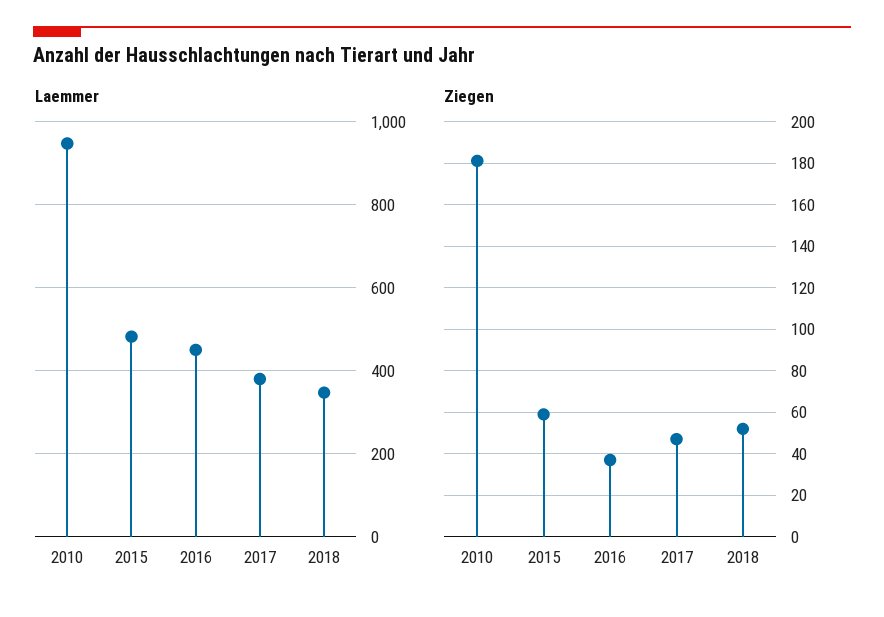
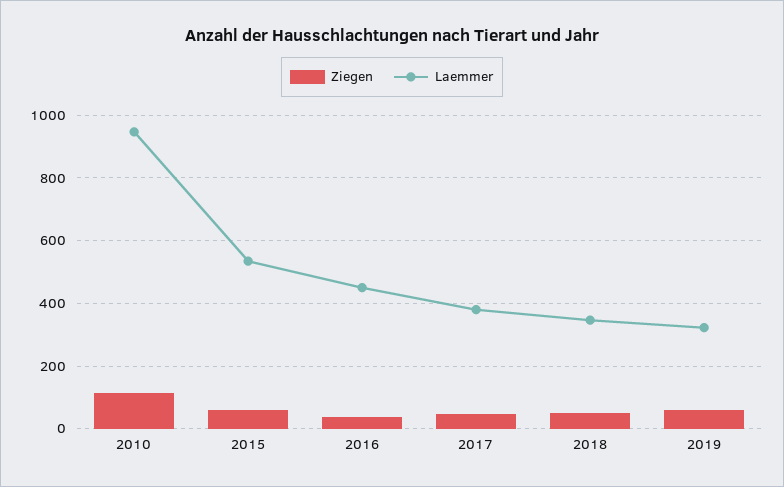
Laemmer, 2015: 480 -> 540
Ziegen, 2010: 180 -> 120
Ziegen, 2019: none -> 60
Laemmer, 2019: none -> 320

